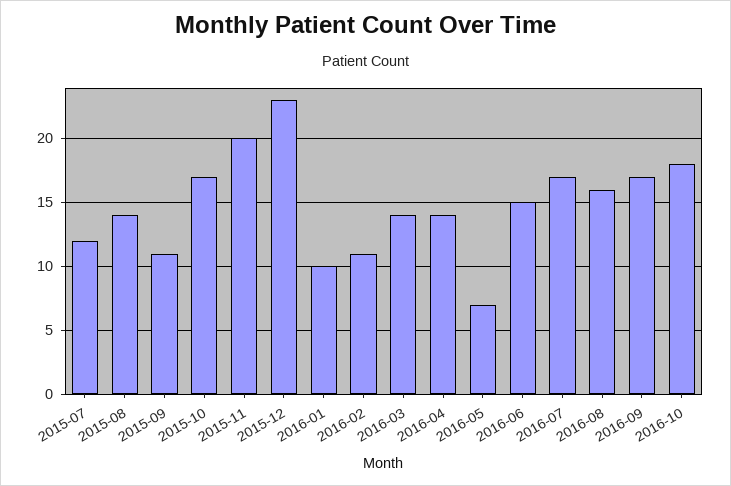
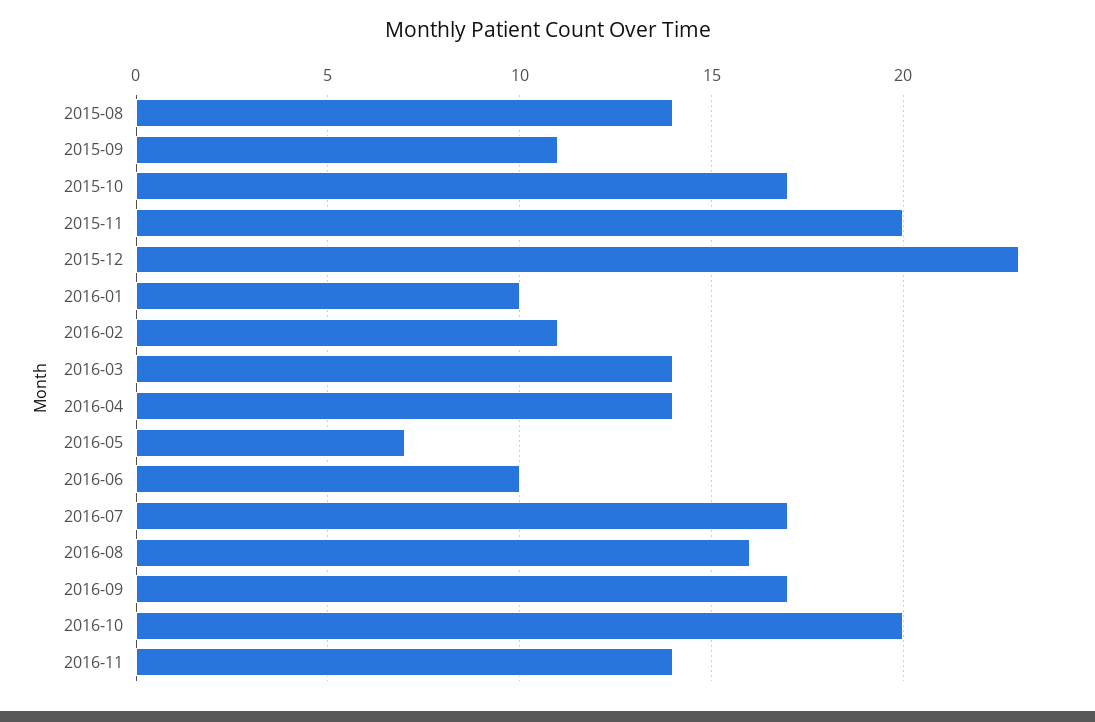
2015-07: 12 -> none
2016-06: 15 -> 10
2016-10: 18 -> 20
2016-11: none -> 14

